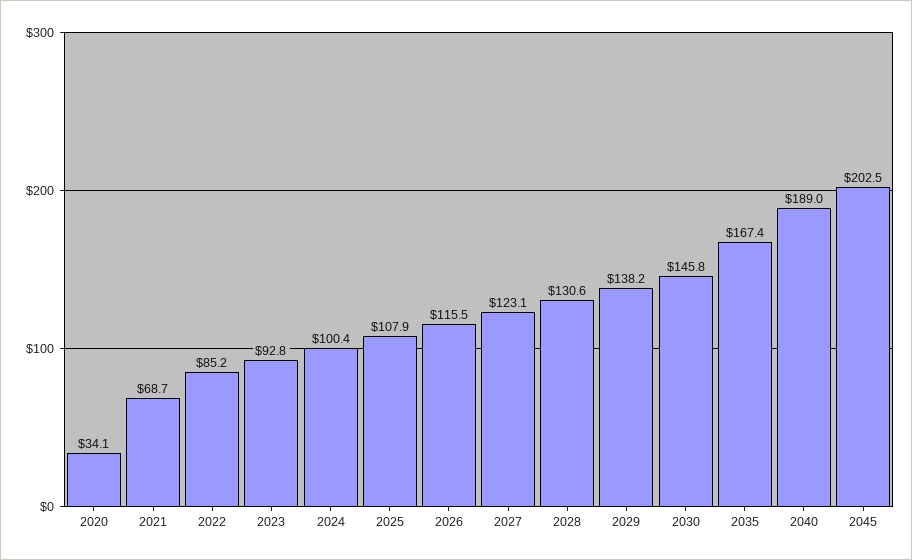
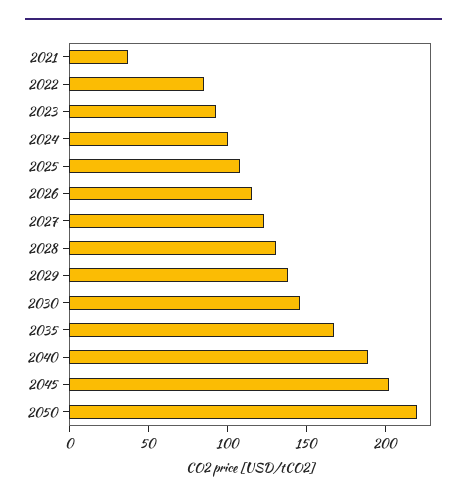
2020: 34.1 -> none
2021: 68.7 -> 40
2050: none -> 220

